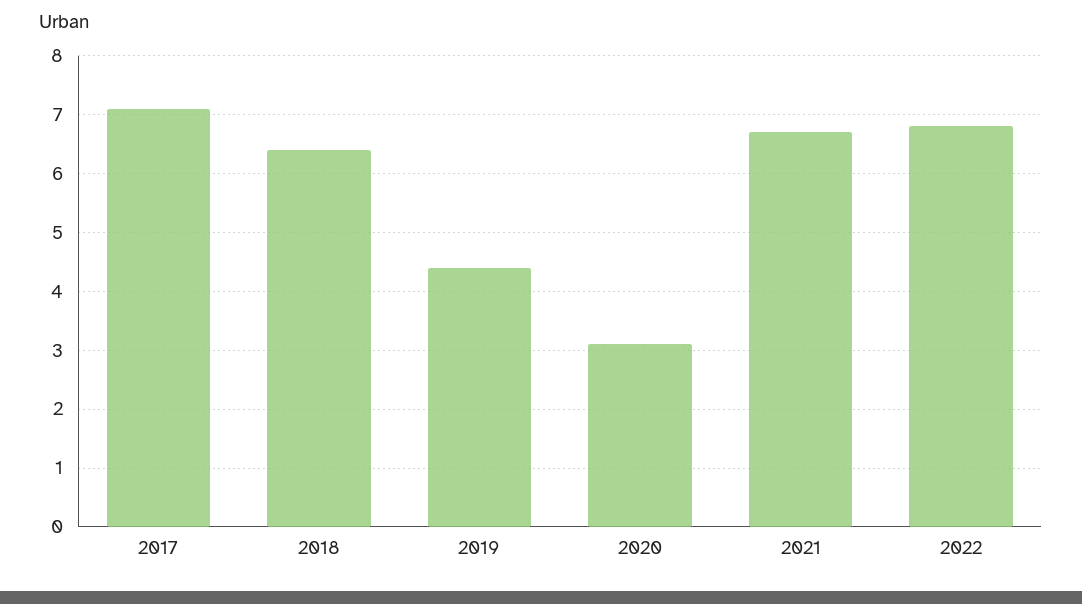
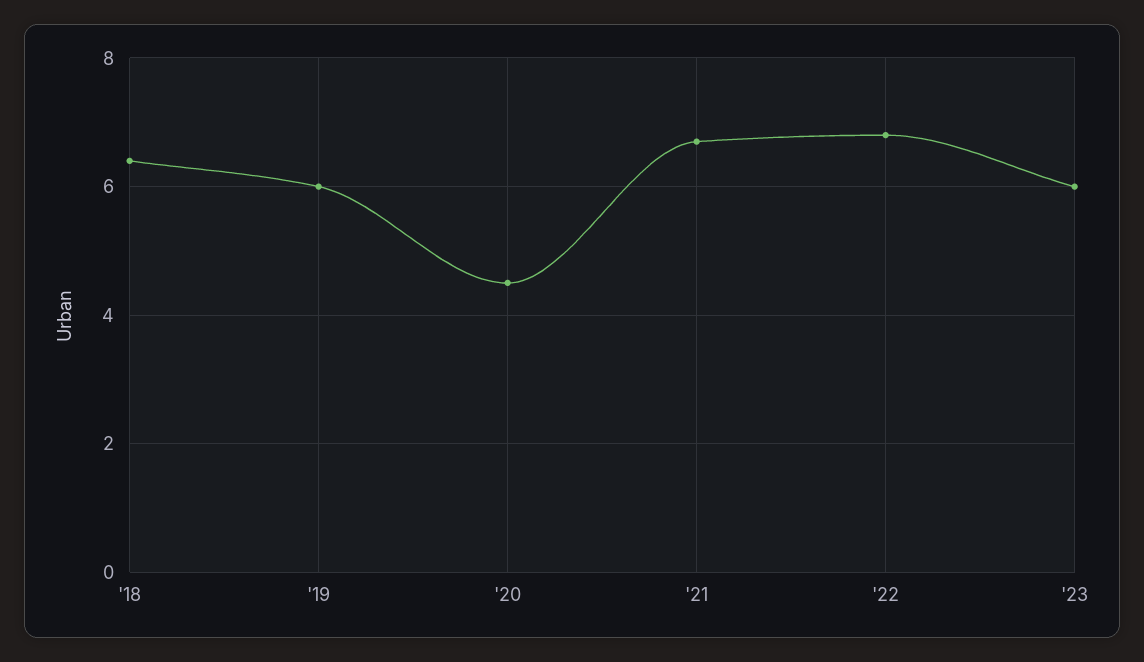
2017: 7 -> none
2019: 4.5 -> 6
2020: 3 -> 4.5
'23: none -> 6

